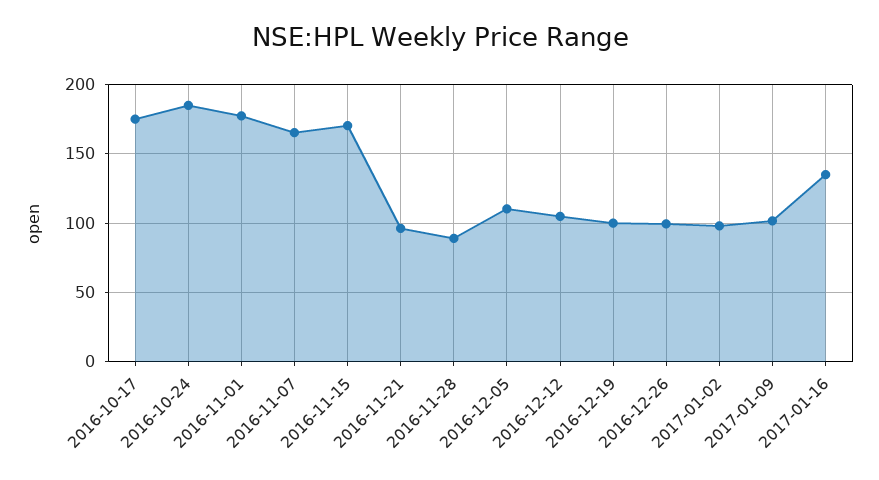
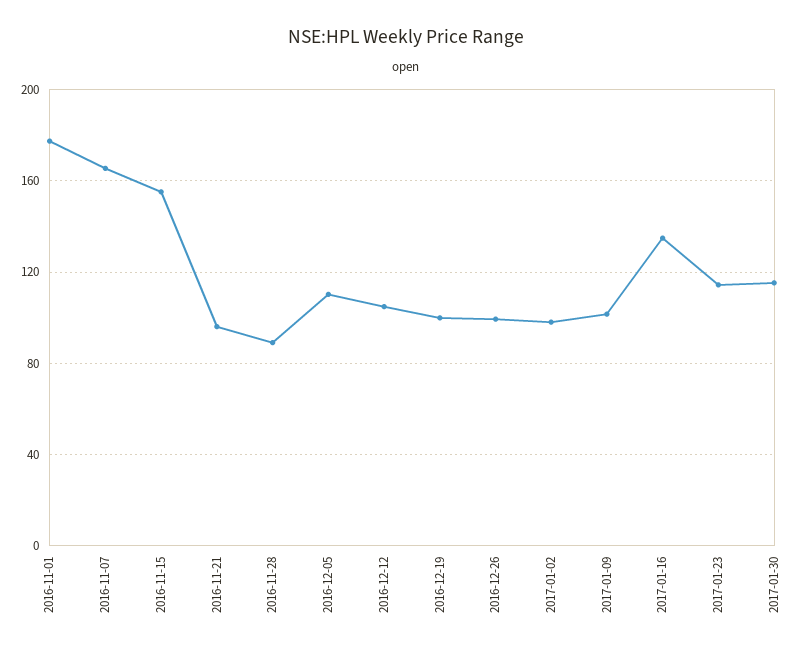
2016-10-17: 175 -> none
2016-10-24: 185 -> none
2016-11-15: 170 -> 155
2017-01-23: none -> 115
2017-01-30: none -> 115

